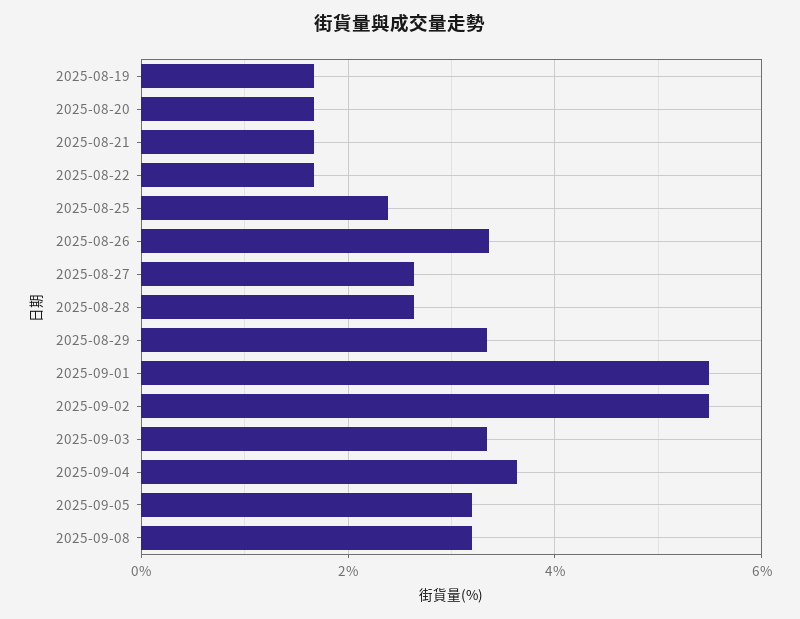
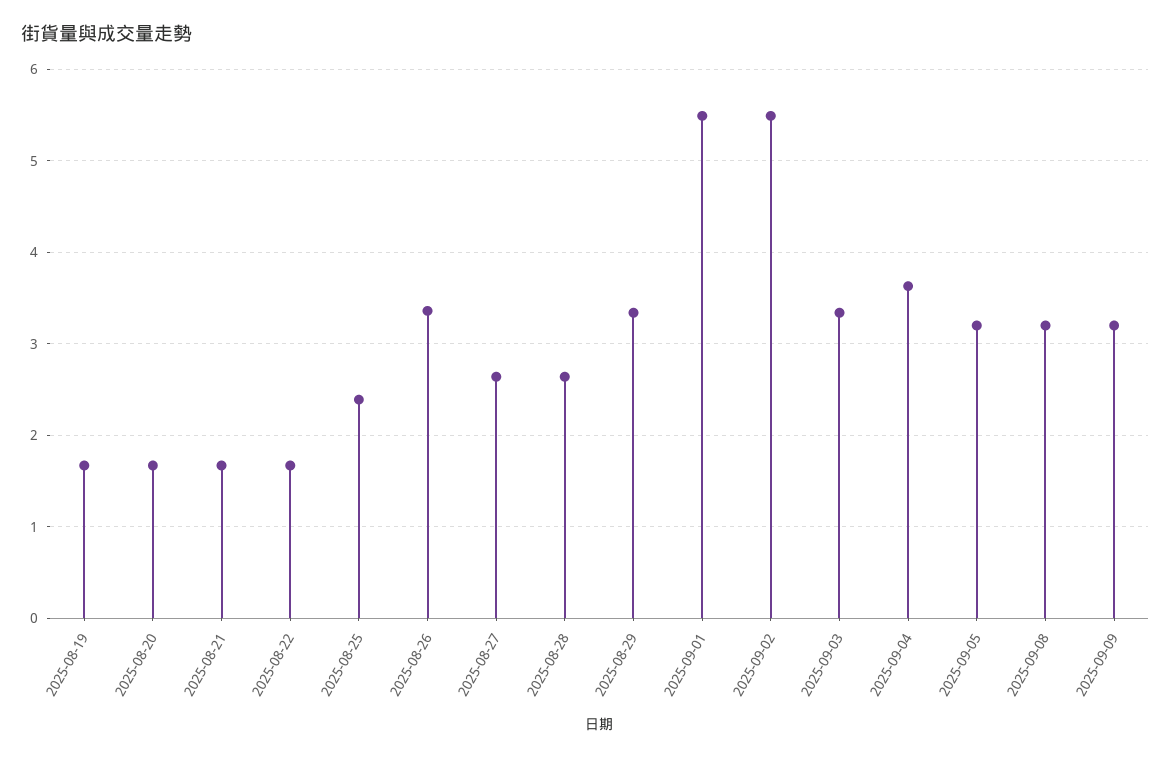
2025-09-09: none -> 3.2

